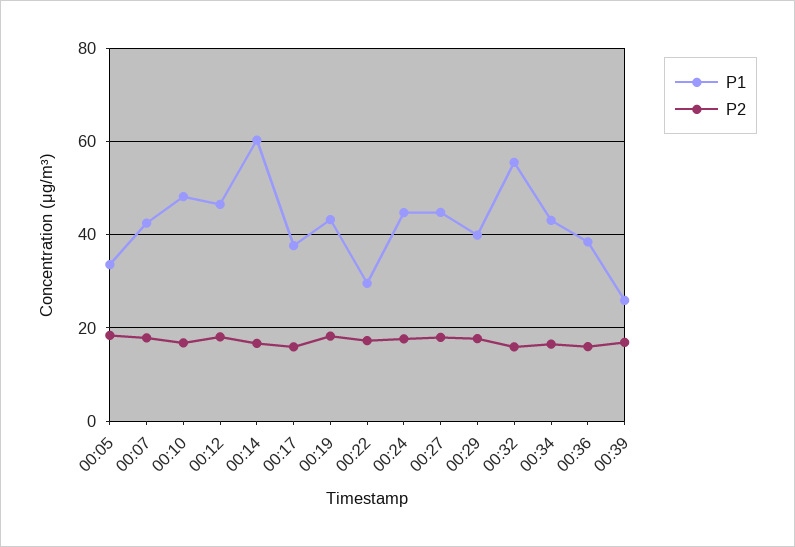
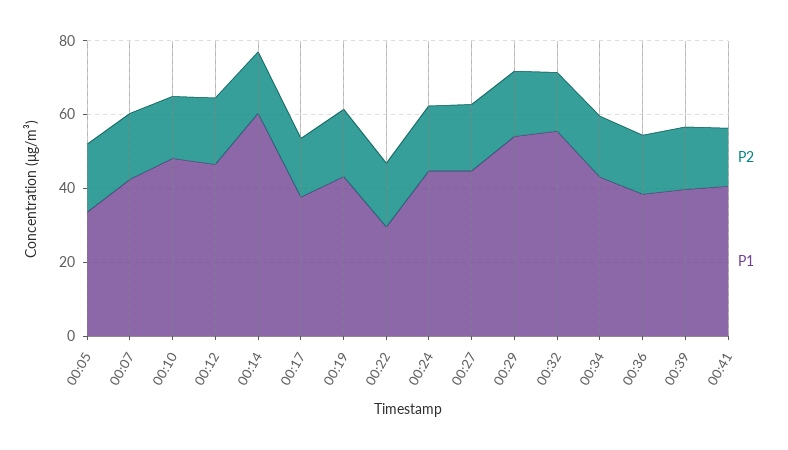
P1, 00:29: 40 -> 55
P1, 00:39: 26 -> 40
P2, 00:41: none -> 15
P1, 00:41: none -> 40

